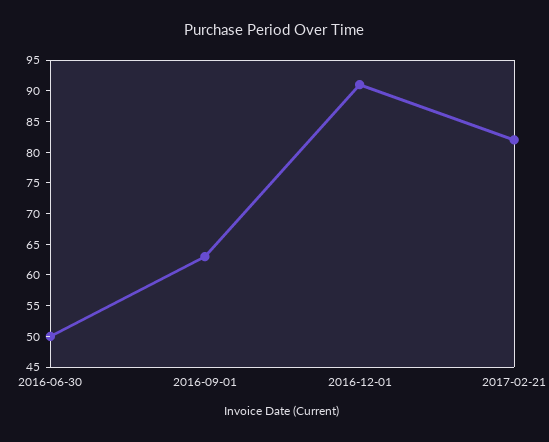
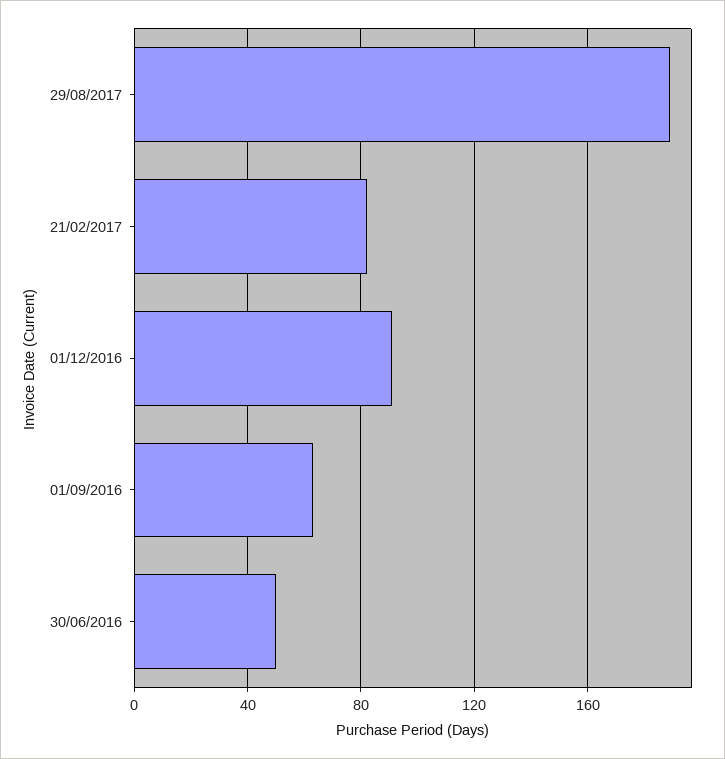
29/08/2017: none -> 190

